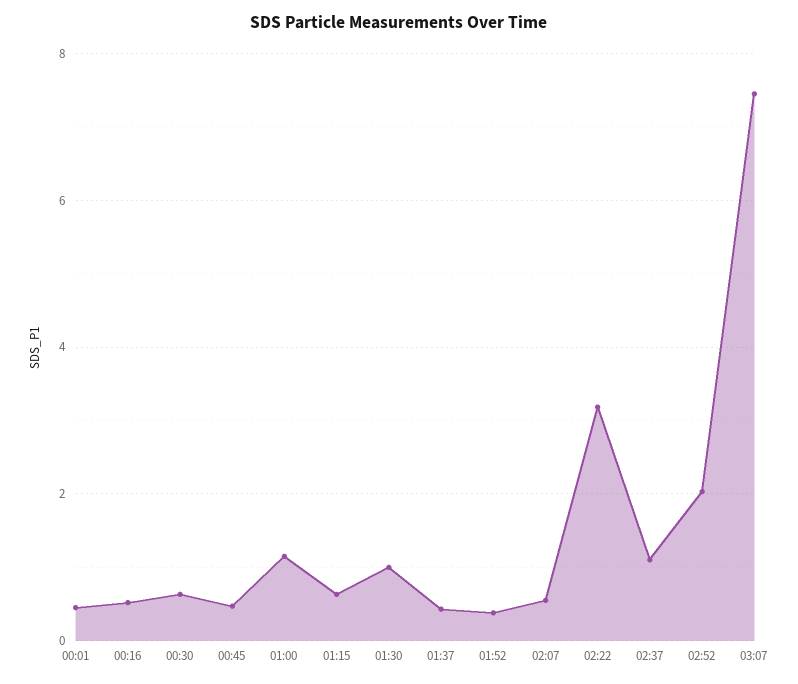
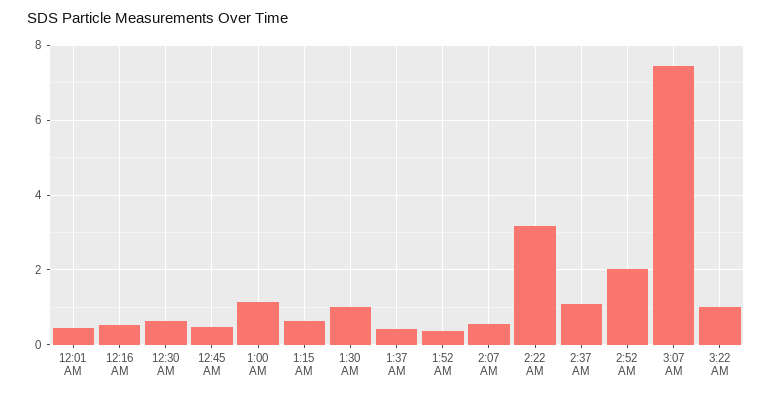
3:22 AM: none -> 1

